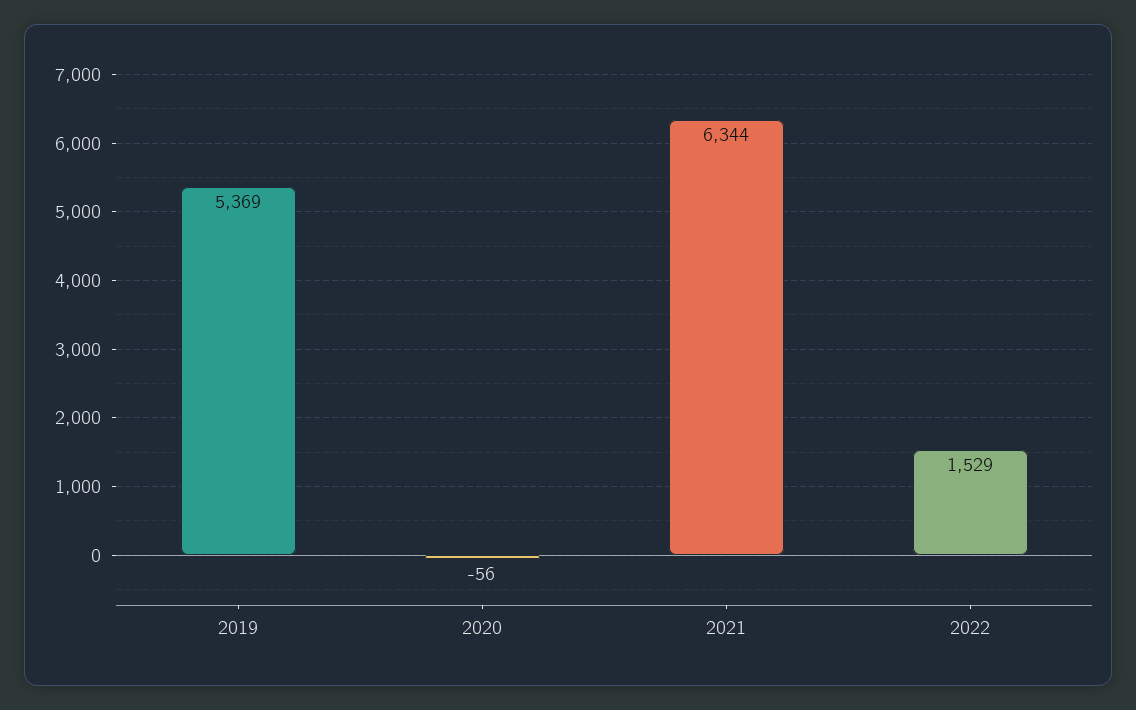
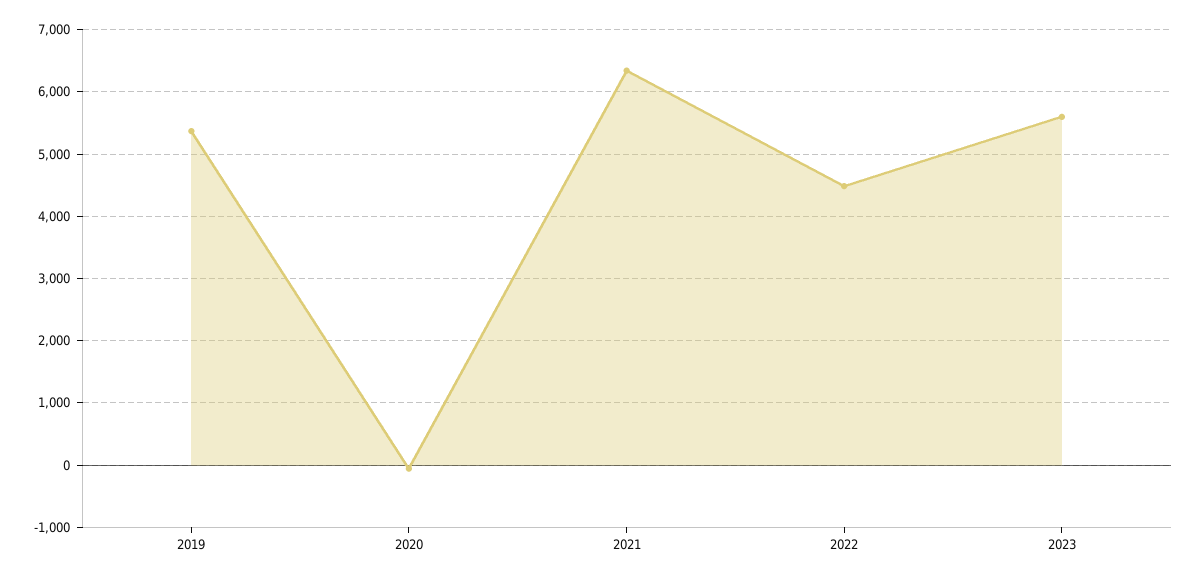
2022: 1529 -> 4500
2023: none -> 5600

